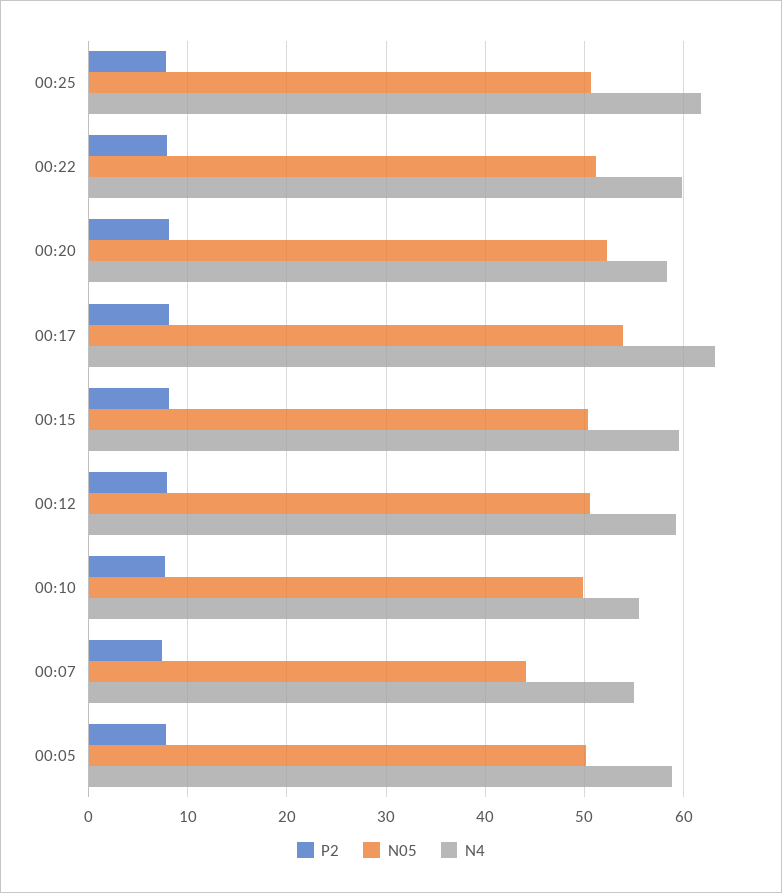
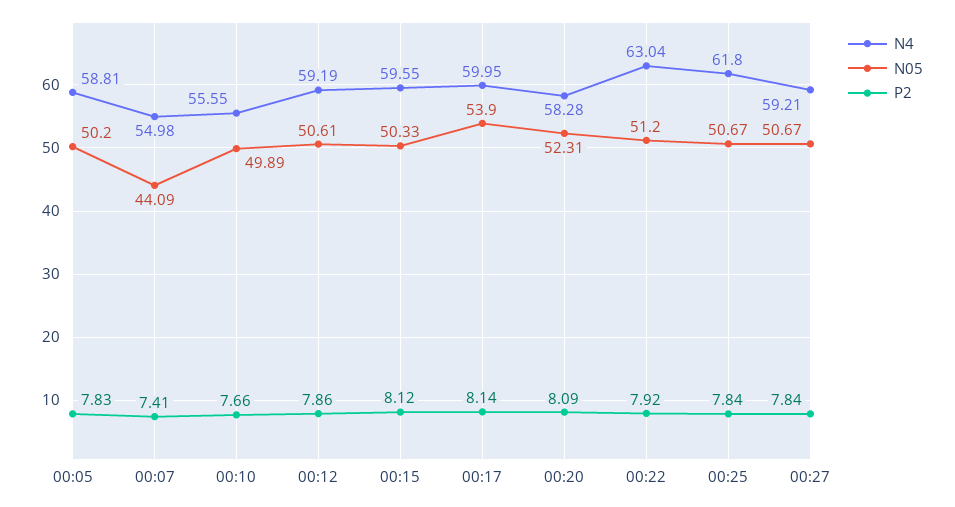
N4, 00:22: 60 -> 63.04
N4, 00:17: 63 -> 59.95
N4, 00:27: none -> 59.21
N05, 00:27: none -> 50.67
P2, 00:27: none -> 7.84

